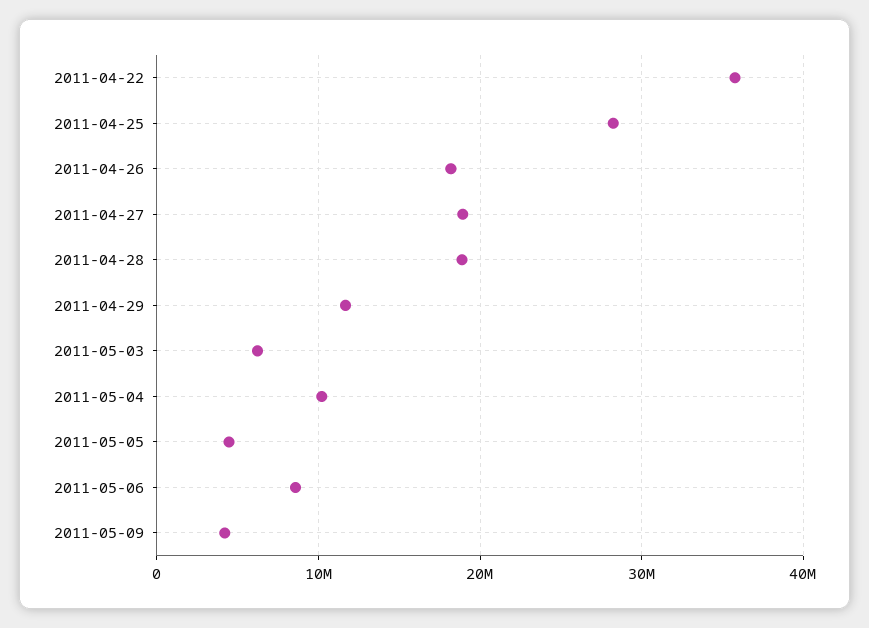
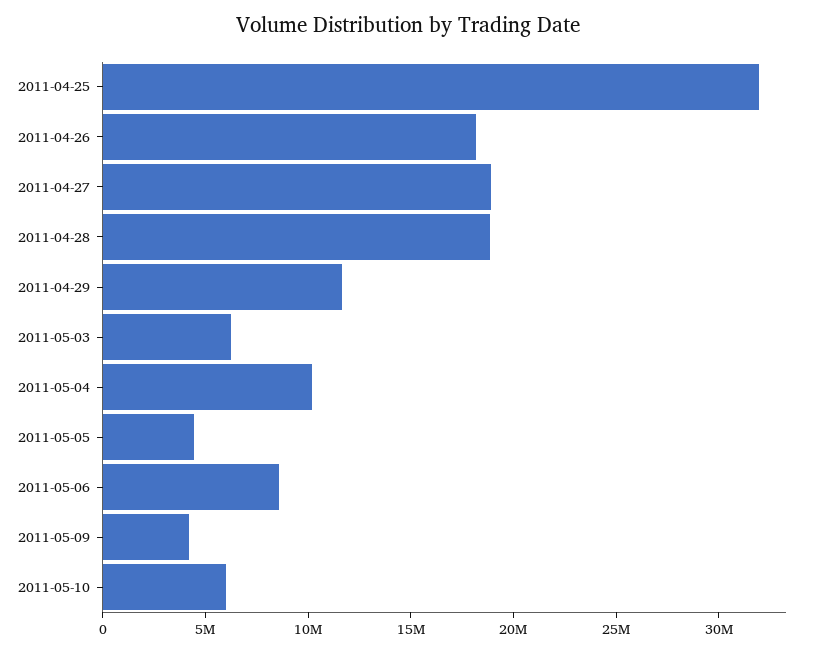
2011-04-22: 36000000 -> none
2011-04-25: 28000000 -> 32000000
2011-05-10: none -> 6000000

